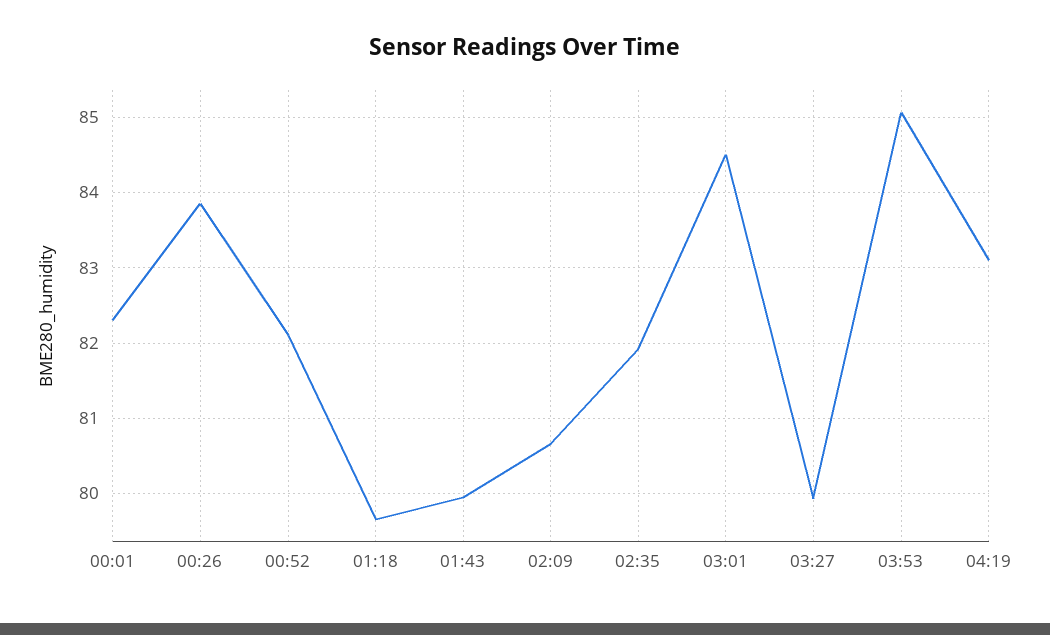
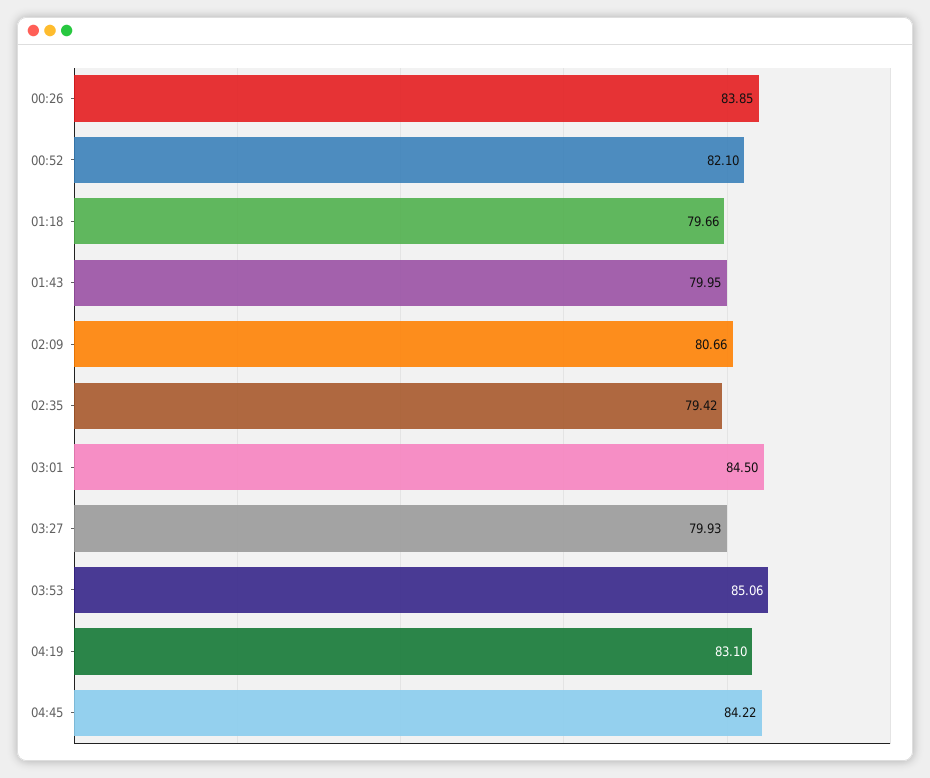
00:01: 82.3 -> none
02:35: 81.9 -> 79.42
04:45: none -> 84.22

